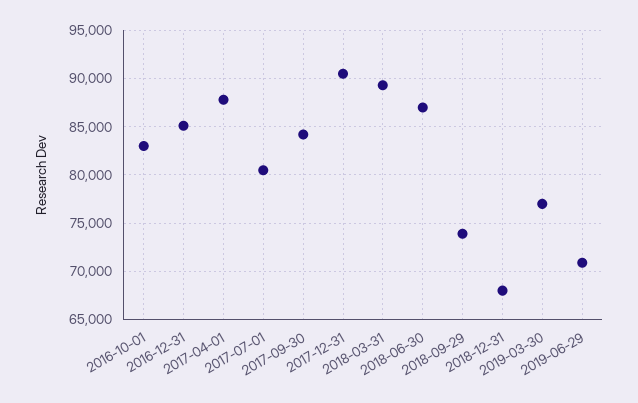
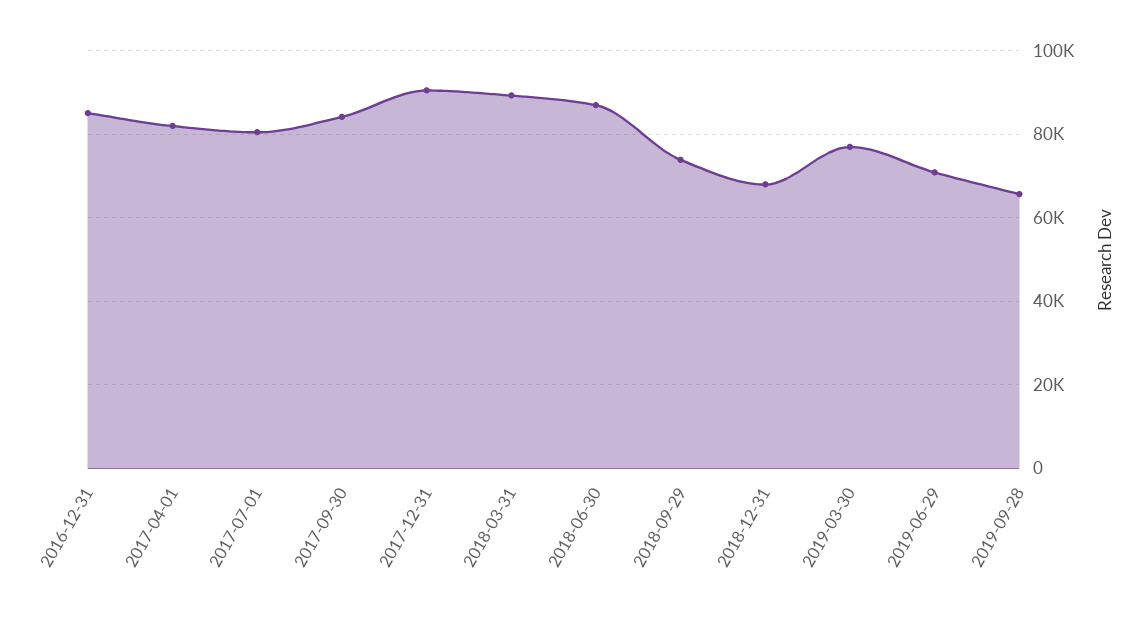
2016-10-01: 83000 -> none
2017-04-01: 88000 -> 82000
2019-09-28: none -> 66000

